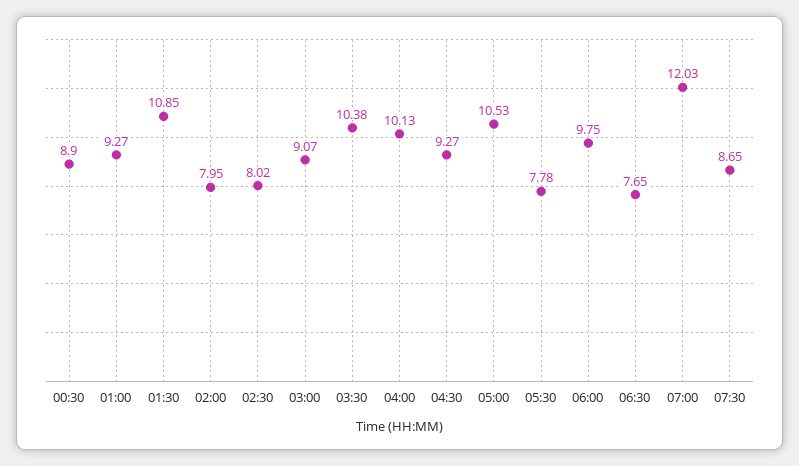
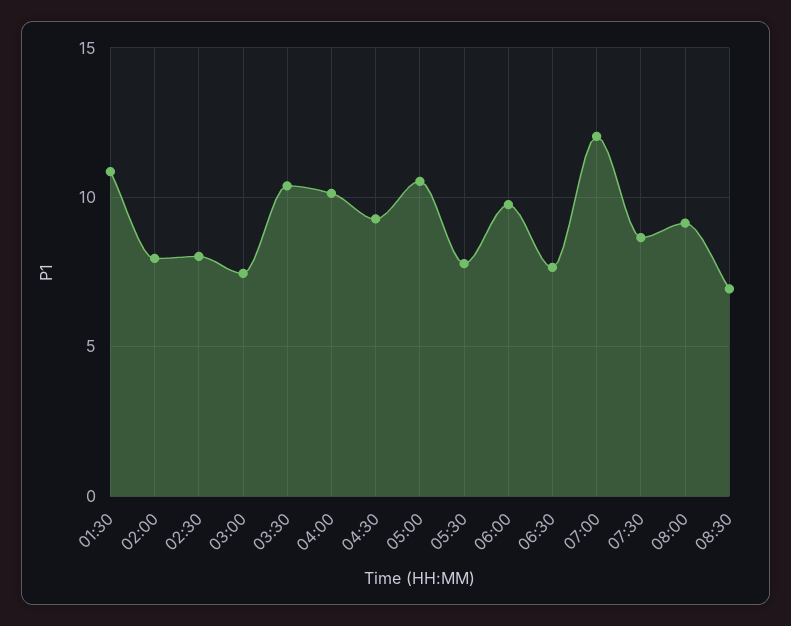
00:30: 8.9 -> none
01:00: 9.27 -> none
03:00: 9.07 -> 7.5
08:00: none -> 9
08:30: none -> 7

